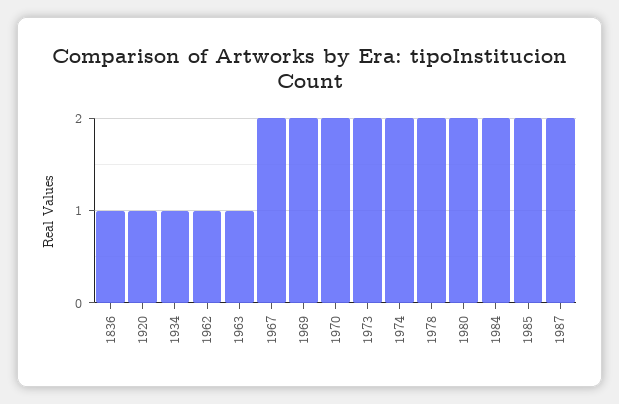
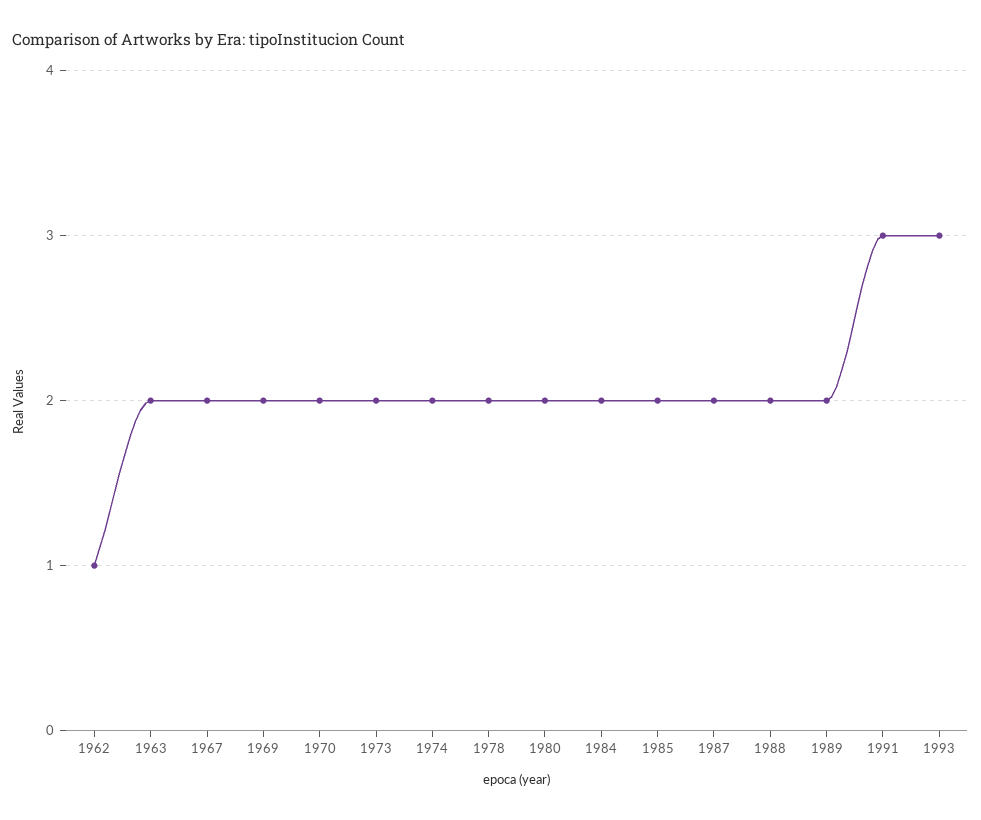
1836: 1 -> none
1920: 1 -> none
1934: 1 -> none
1963: 1 -> 2
1988: none -> 2
1989: none -> 2
1991: none -> 3
1993: none -> 3

